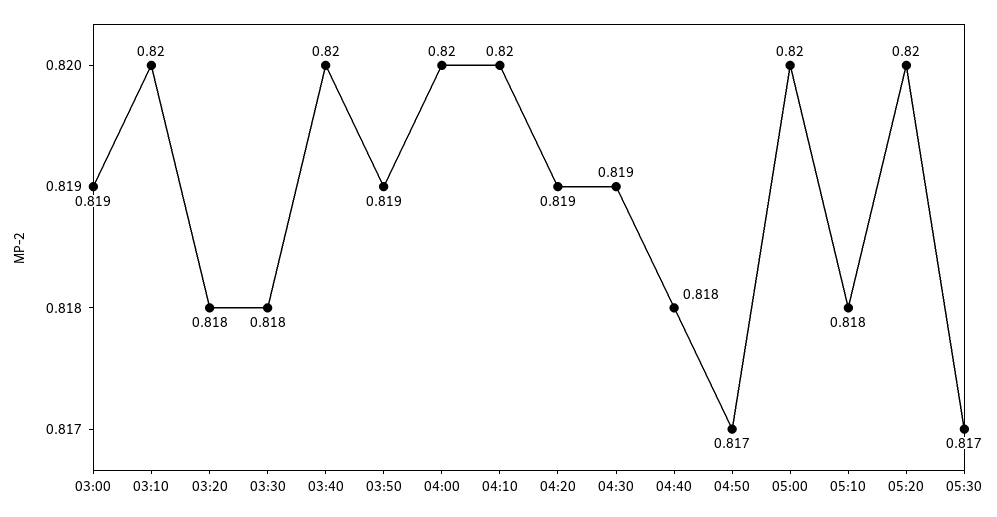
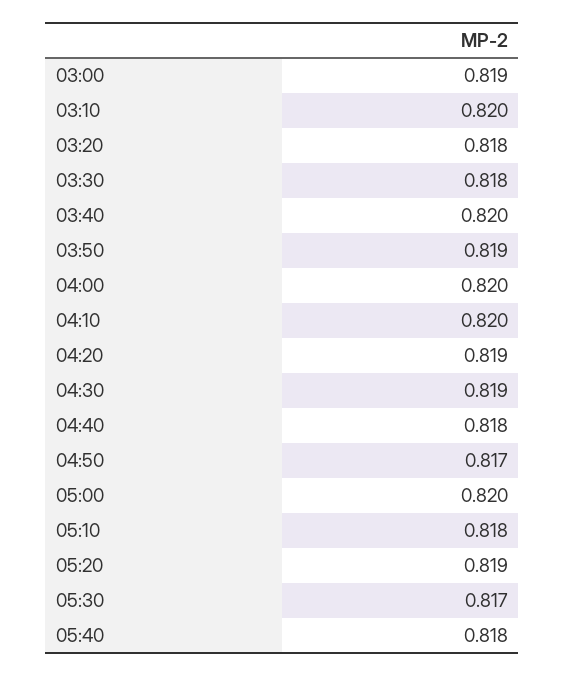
05:20: 0.82 -> 0.819
05:40: none -> 0.818

